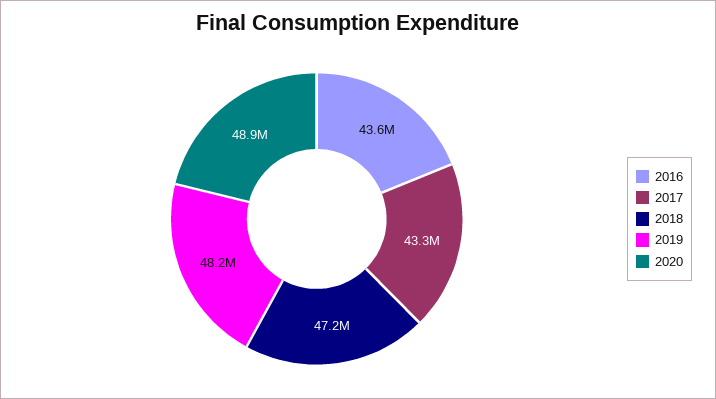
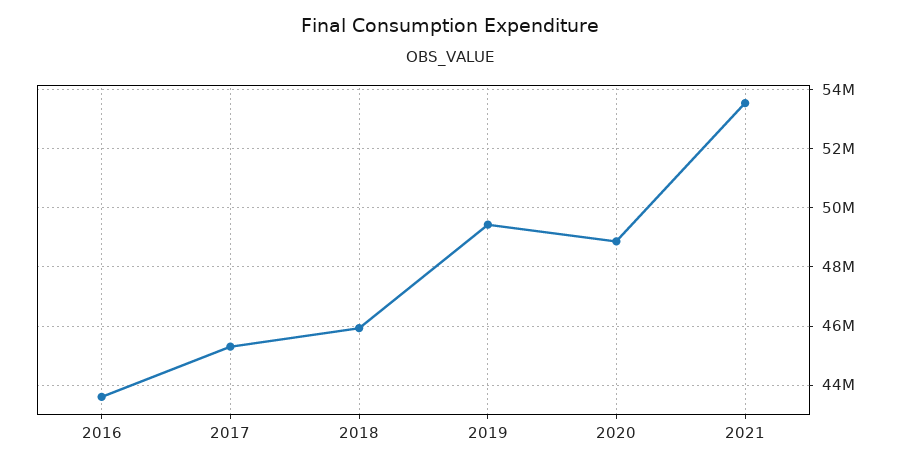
2017: 43300000 -> 45250000
2018: 47200000 -> 46000000
2019: 48200000 -> 49500000
2021: none -> 53500000

